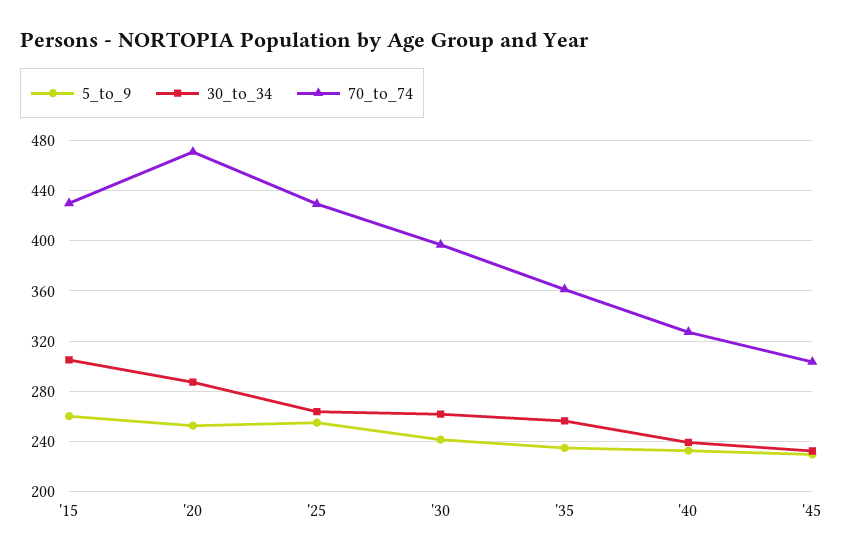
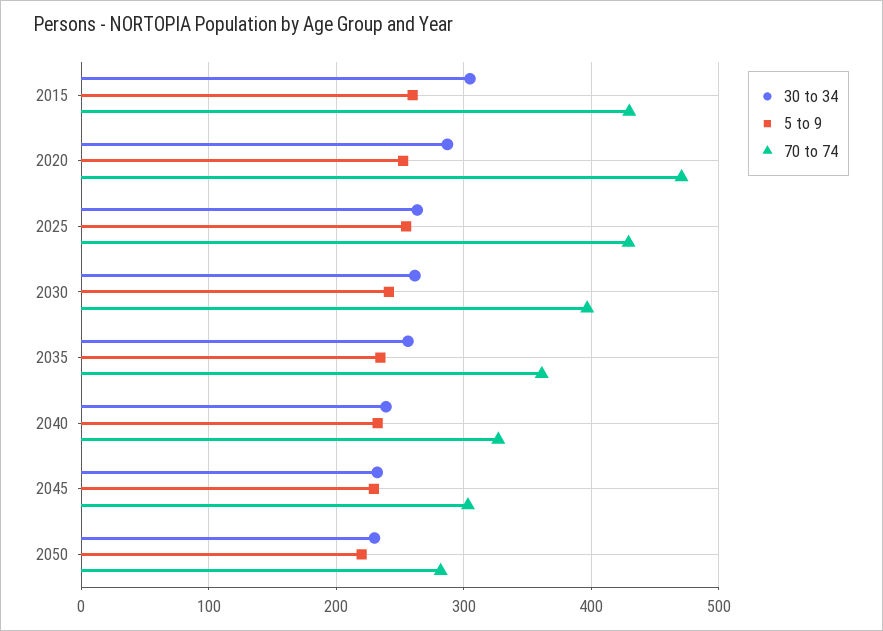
30_to_34, 2050: none -> 230
5_to_9, 2050: none -> 220
70_to_74, 2050: none -> 280

